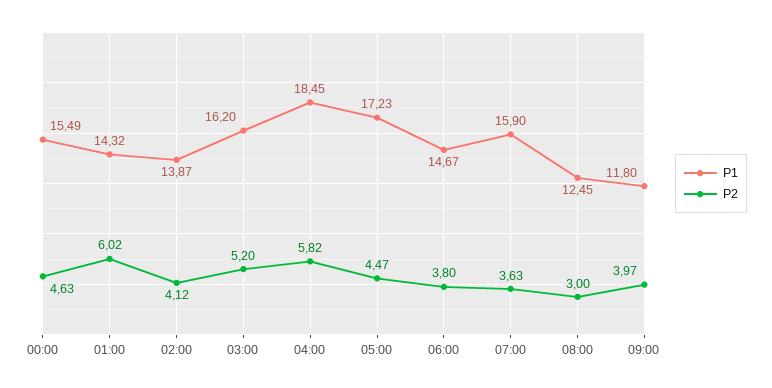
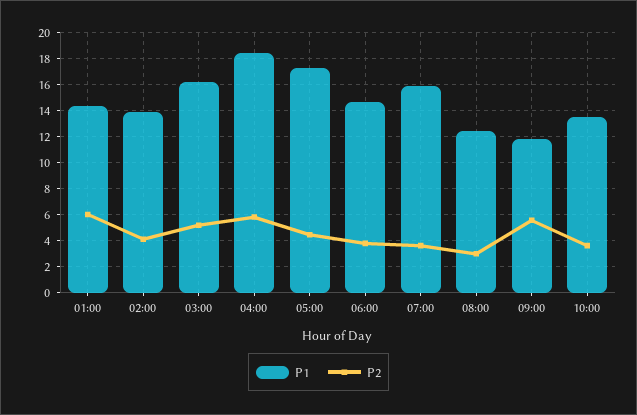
P1, 00:00: 15.49 -> none
P2, 00:00: 4.63 -> none
P2, 09:00: 3.97 -> 5.5
P1, 10:00: none -> 13.5
P2, 10:00: none -> 3.5

